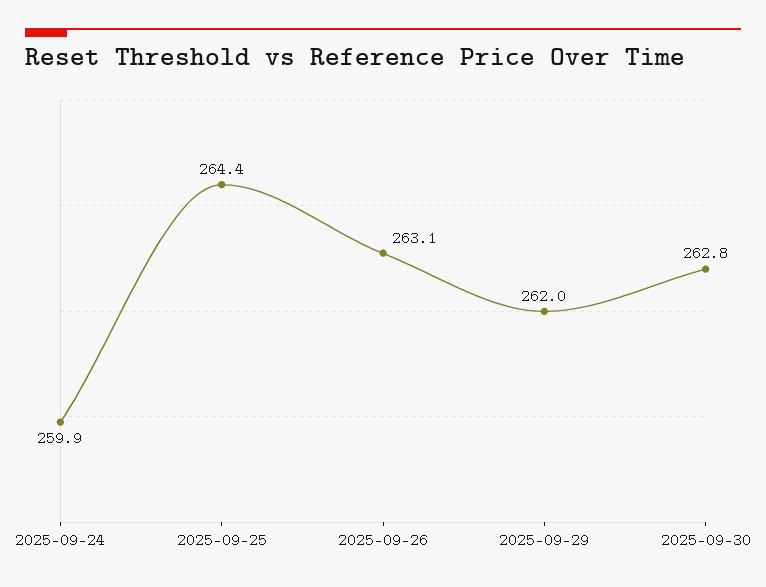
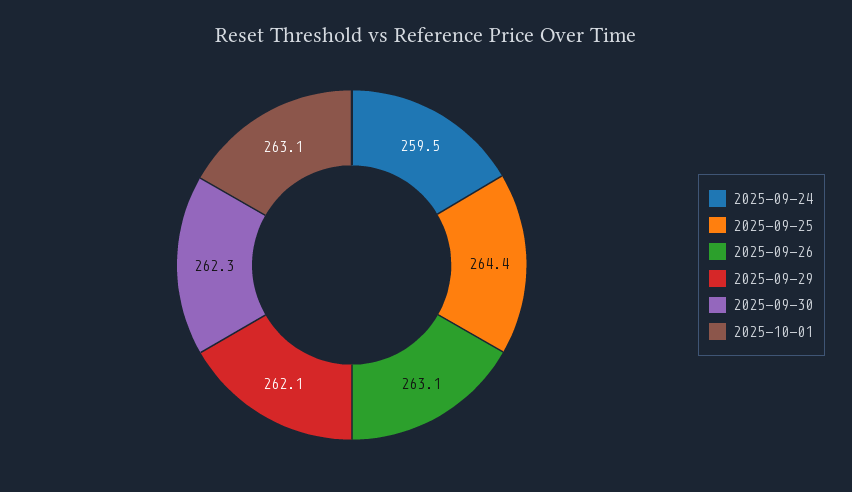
2025-09-24: 259.9 -> 259.5
2025-09-29: 262 -> 262.1
2025-09-30: 262.8 -> 262.3
2025-10-01: none -> 263.1

